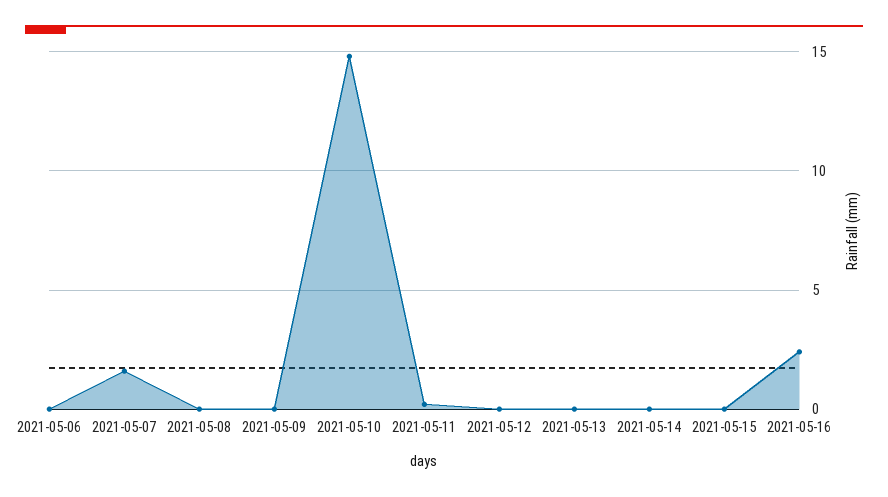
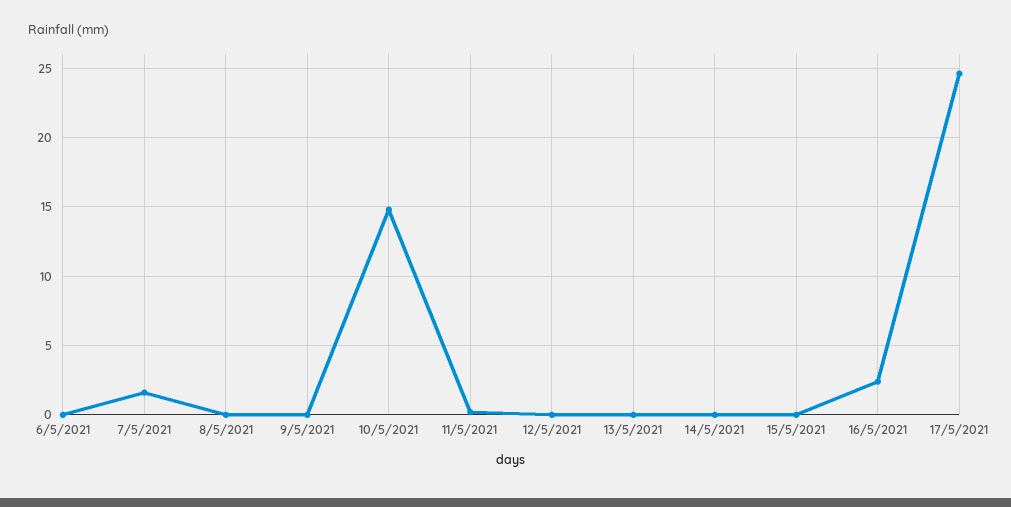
17/5/2021: none -> 24.5

